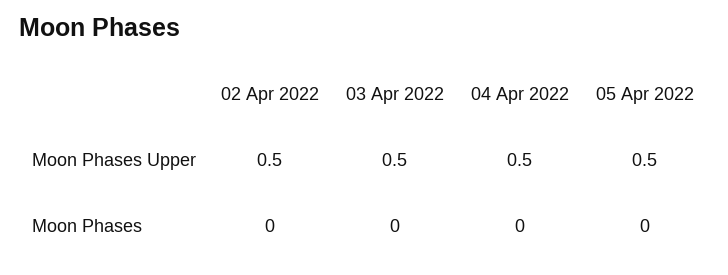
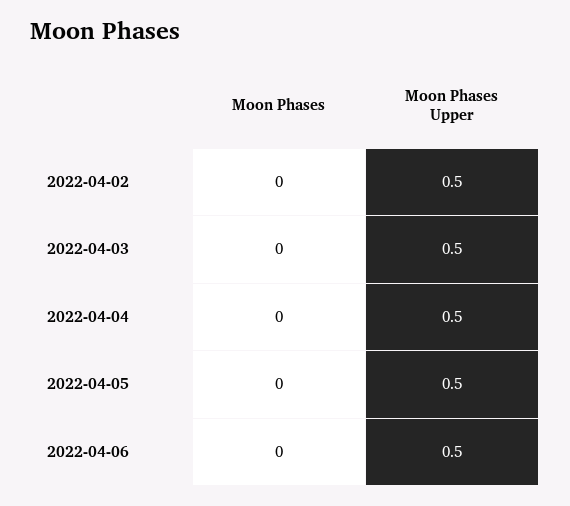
2022-04-06, Moon Phases: none -> 0
2022-04-06, Moon Phases Upper: none -> 0.5

